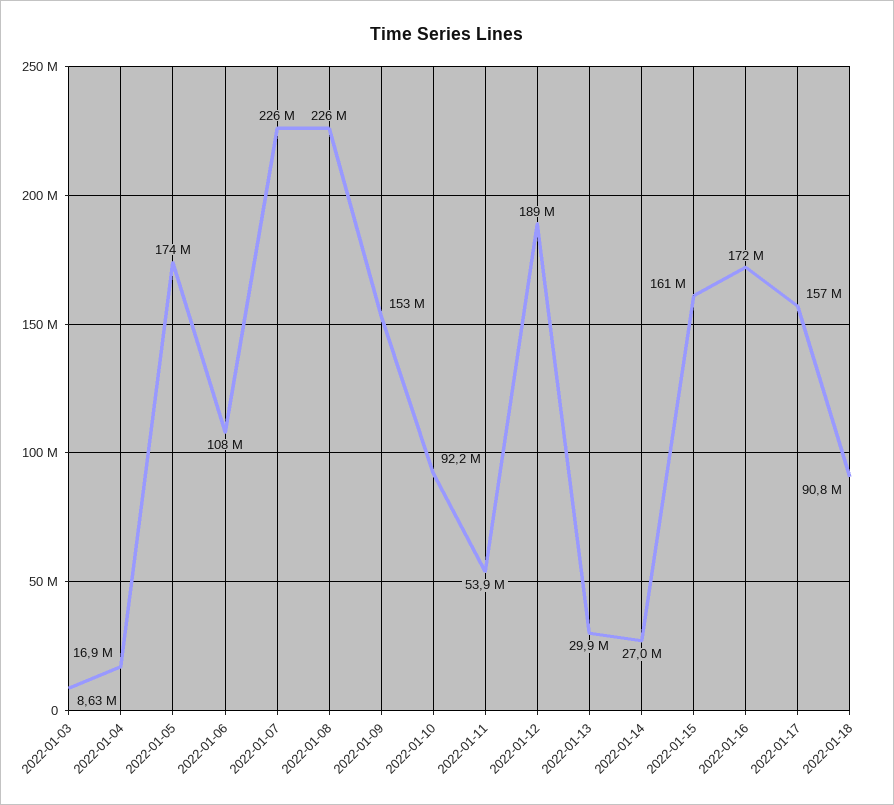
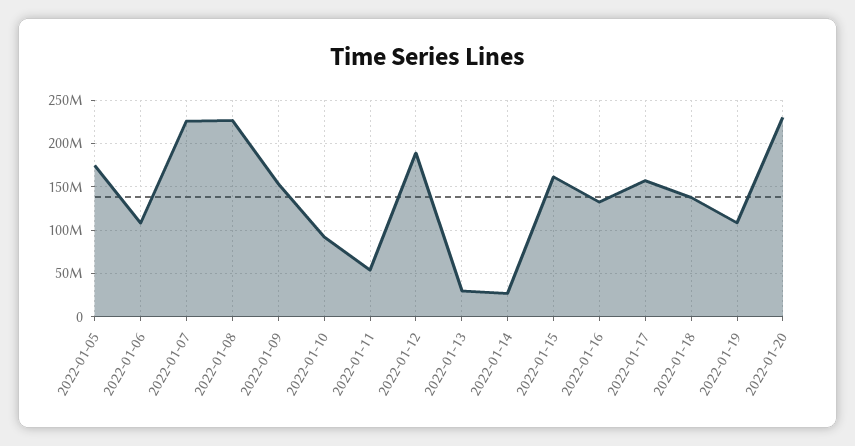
2022-01-03: 8630000 -> none
2022-01-04: 16900000 -> none
2022-01-16: 172000000 -> 130000000
2022-01-18: 90800000 -> 140000000
2022-01-19: none -> 110000000
2022-01-20: none -> 230000000

